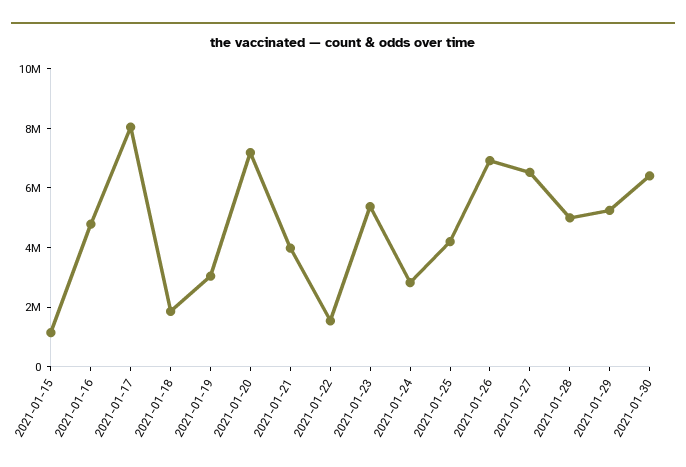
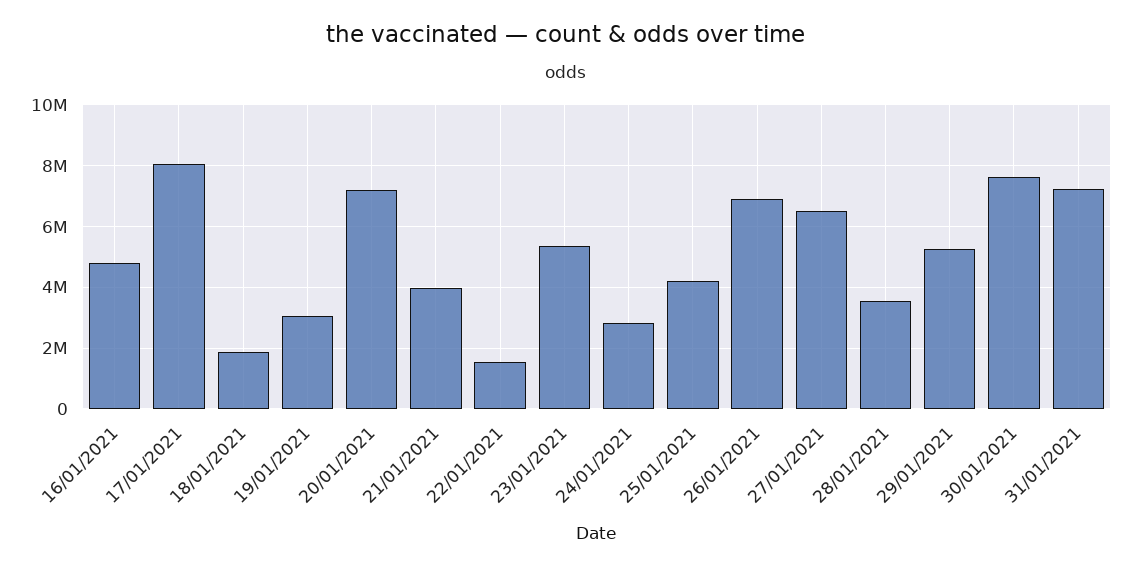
2021-01-15: 1000000 -> none
2021-01-28: 5000000 -> 3600000
2021-01-30: 6500000 -> 7600000
31/01/2021: none -> 7200000

